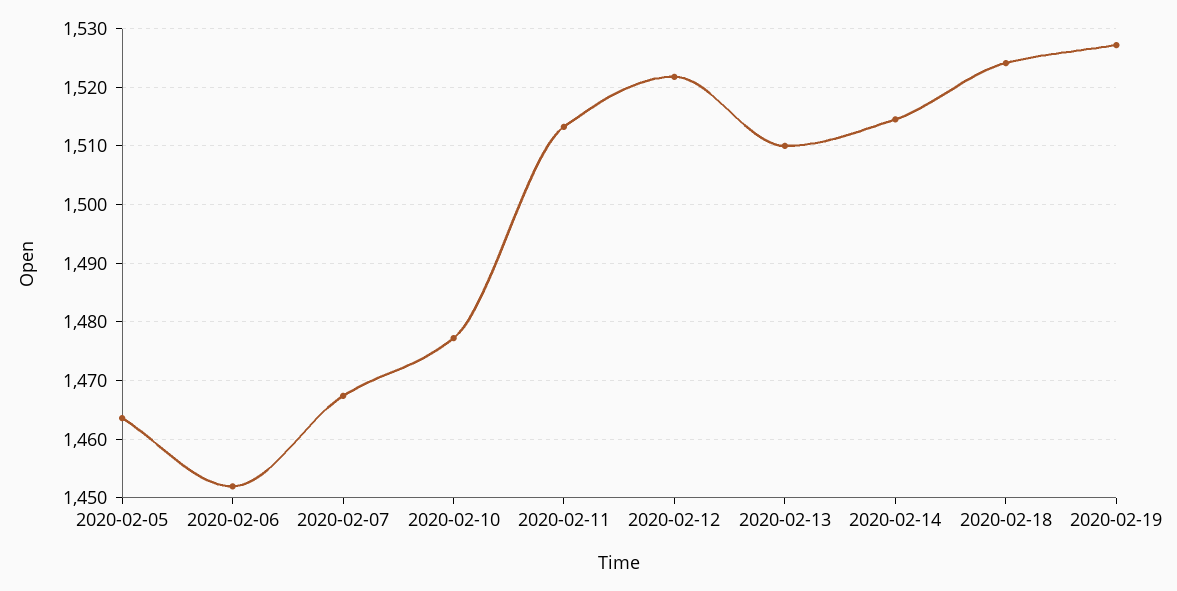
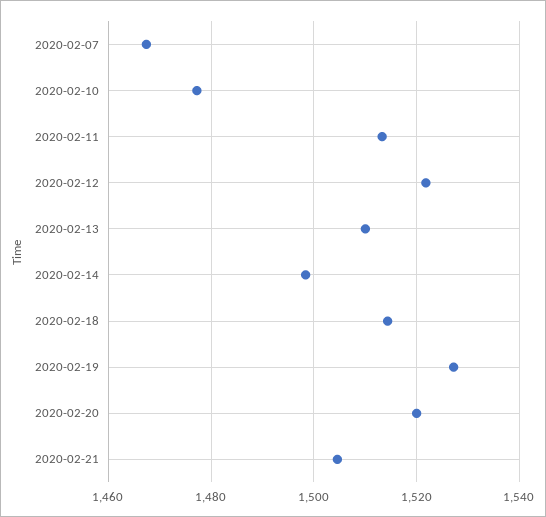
2020-02-05: 1464 -> none
2020-02-06: 1452 -> none
2020-02-14: 1514 -> 1498
2020-02-18: 1524 -> 1514
2020-02-20: none -> 1520
2020-02-21: none -> 1504

